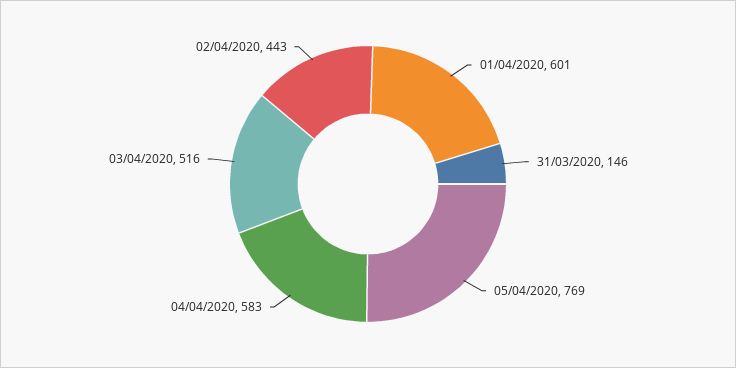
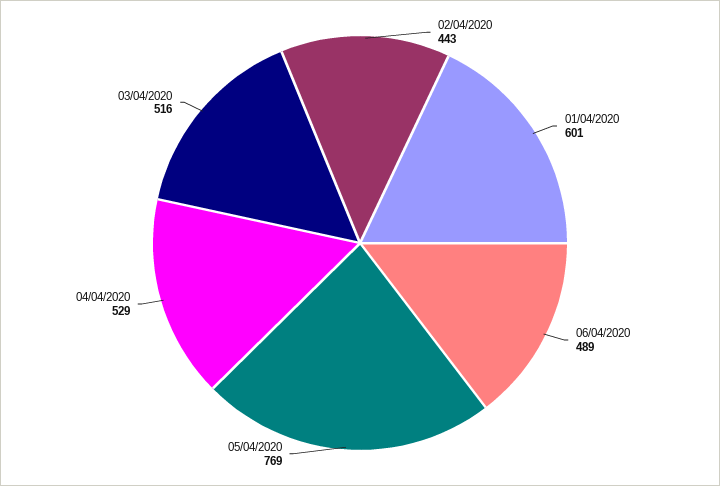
31/03/2020: 146 -> none
04/04/2020: 583 -> 529
06/04/2020: none -> 489

